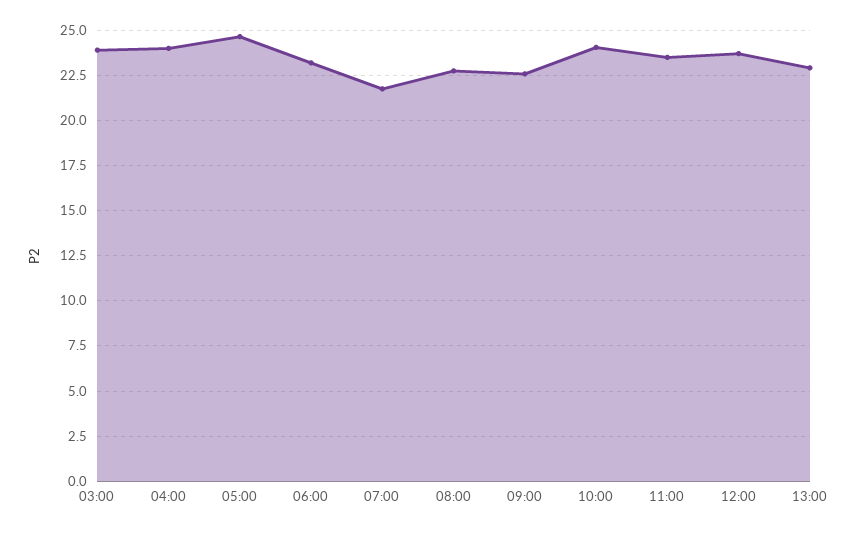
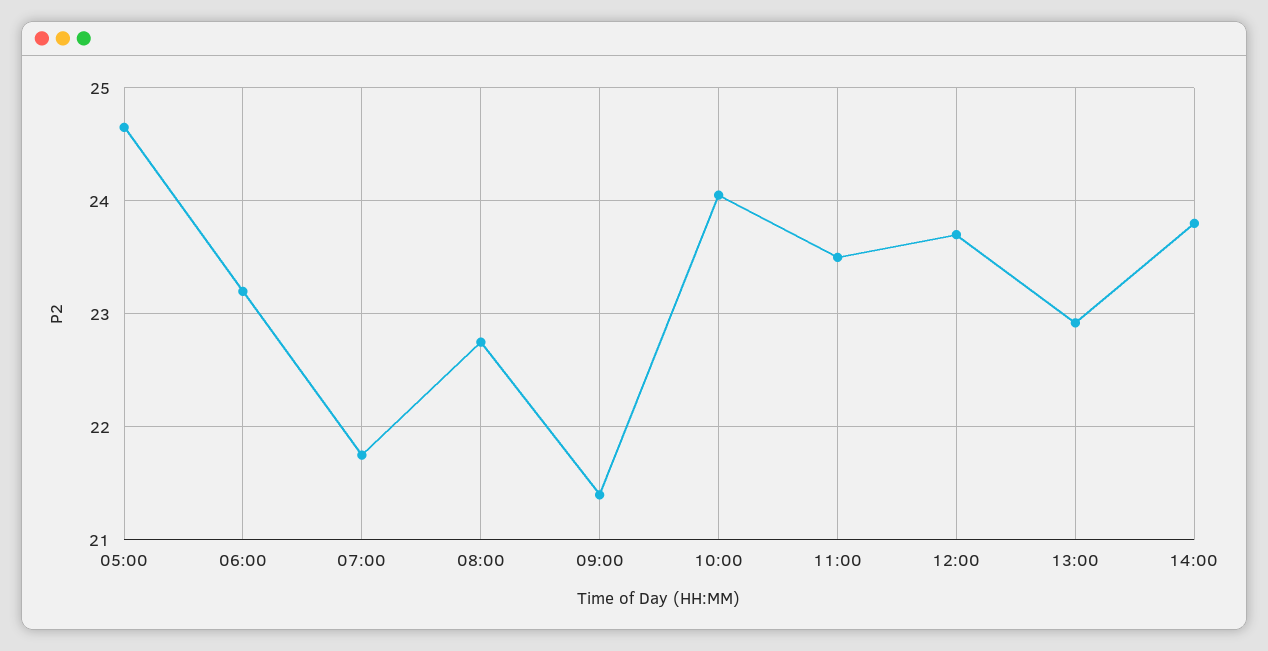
03:00: 24 -> none
04:00: 24 -> none
09:00: 22.5 -> 21.4
14:00: none -> 23.8

